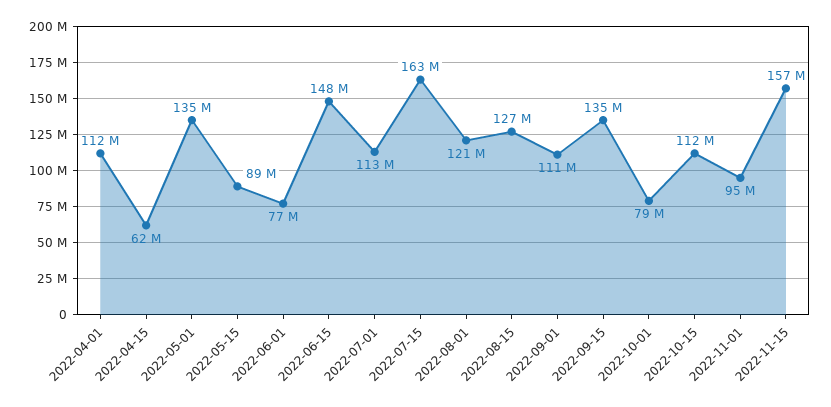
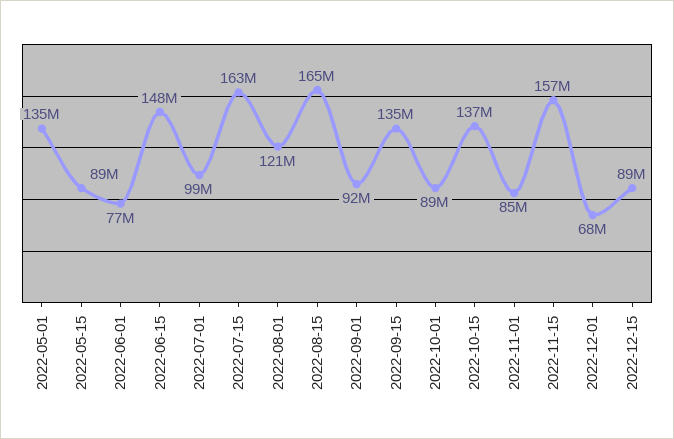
2022-04-01: 112000000 -> none
2022-04-15: 62000000 -> none
2022-07-01: 113000000 -> 99000000
2022-08-15: 127000000 -> 165000000
2022-09-01: 111000000 -> 92000000
2022-10-01: 79000000 -> 89000000
2022-10-15: 112000000 -> 137000000
2022-11-01: 95000000 -> 85000000
2022-12-01: none -> 68000000
2022-12-15: none -> 89000000

